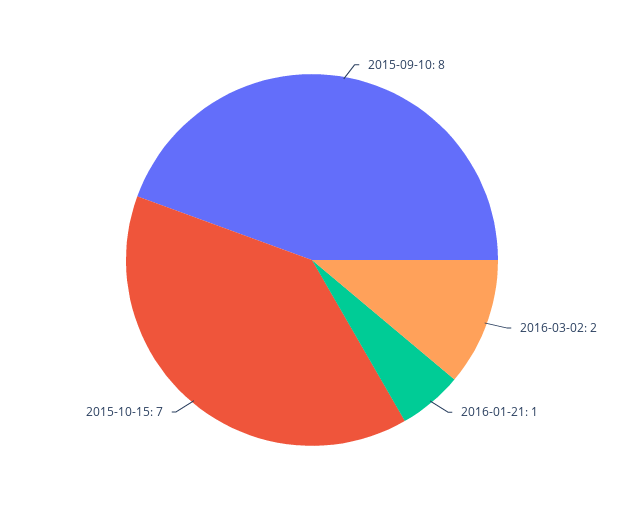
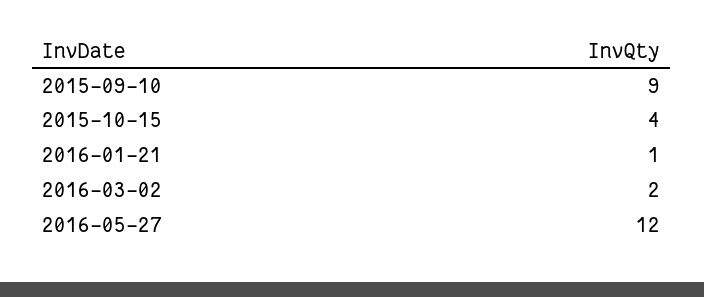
2015-09-10: 8 -> 9
2015-10-15: 7 -> 4
2016-05-27: none -> 12

